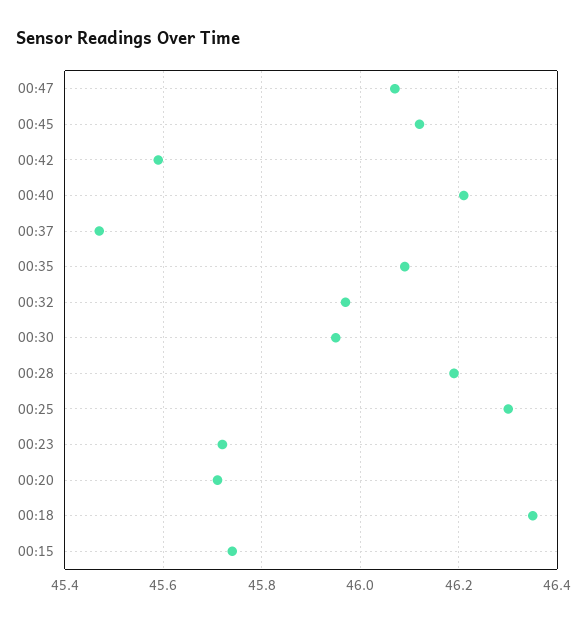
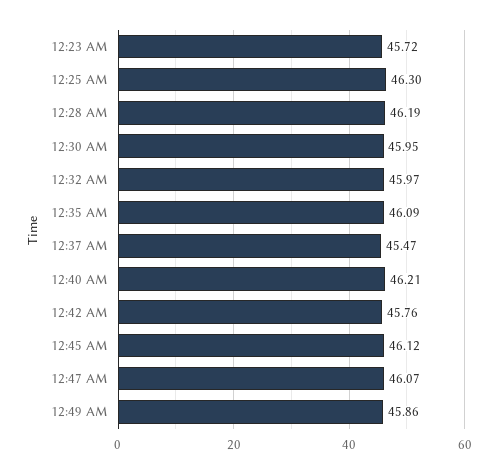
00:42: 45.6 -> 45.76
00:20: 45.7 -> none
00:18: 46.35 -> none
00:15: 45.75 -> none
12:49 AM: none -> 45.86

